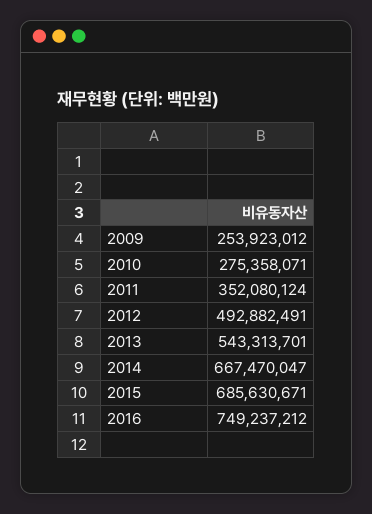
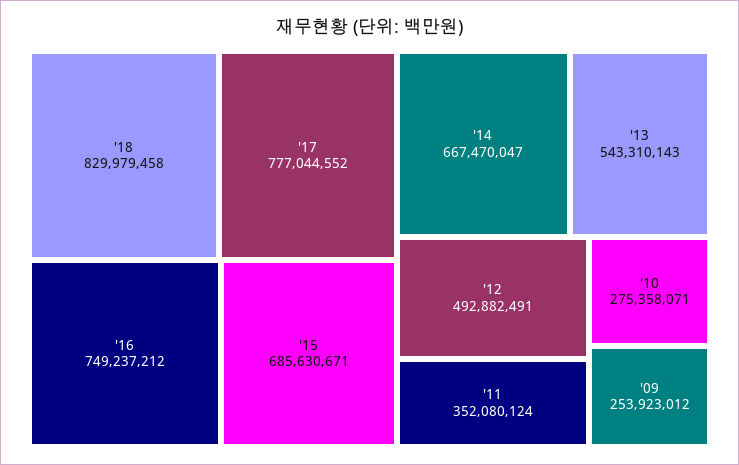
2013: 543313701 -> 543310143
'18: none -> 829979458
'17: none -> 777044552

